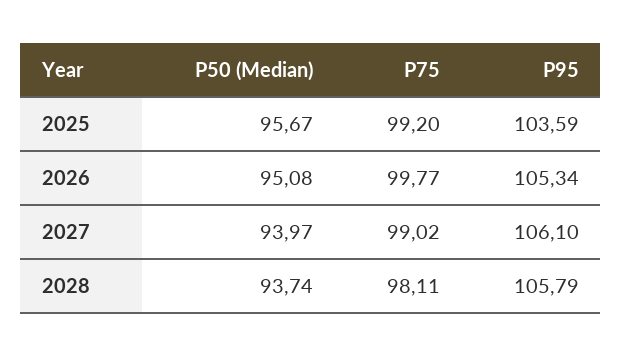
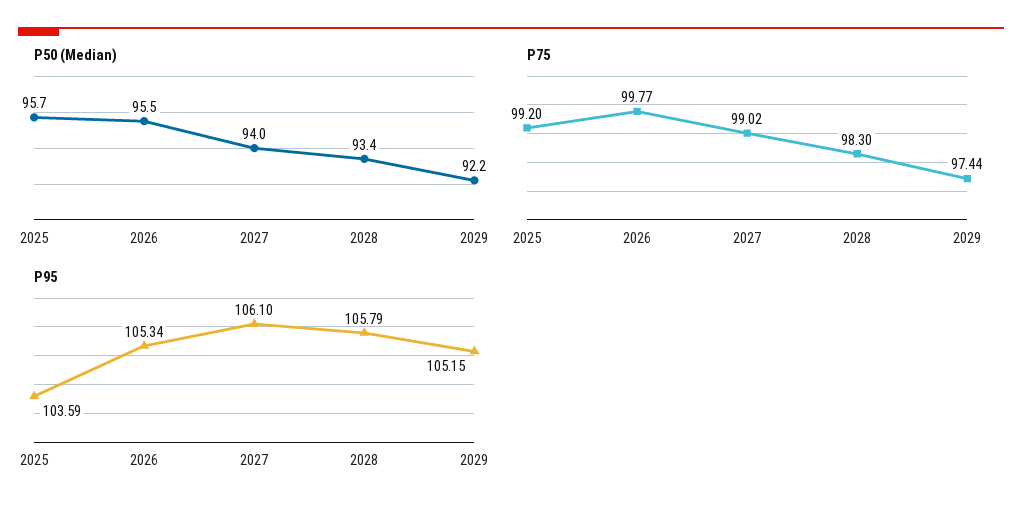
P50 (Median), 2026: 95.08 -> 95.5
P50 (Median), 2028: 93.74 -> 93.4
P75, 2028: 98.11 -> 98.3
P50 (Median), 2029: none -> 92.2
P75, 2029: none -> 97.44
P95, 2029: none -> 105.15

